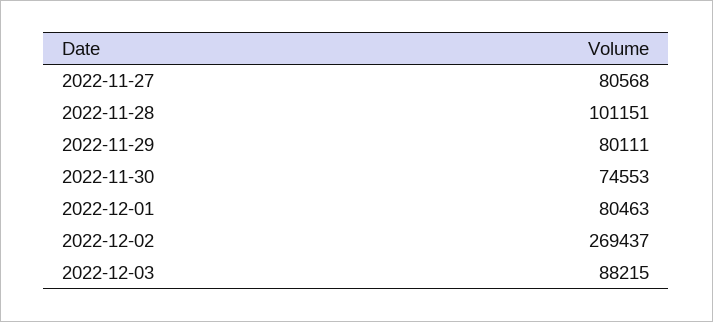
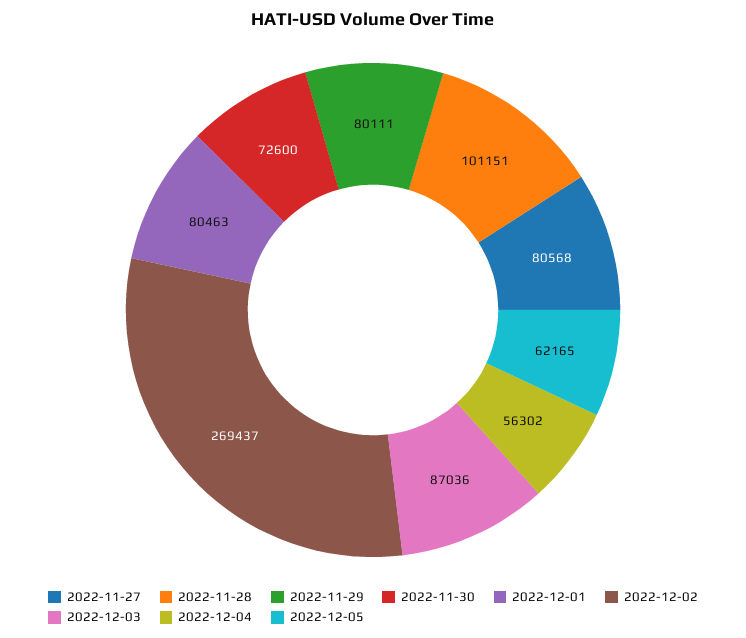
2022-11-30: 74553 -> 72600
2022-12-03: 88215 -> 87036
2022-12-04: none -> 56302
2022-12-05: none -> 62165

